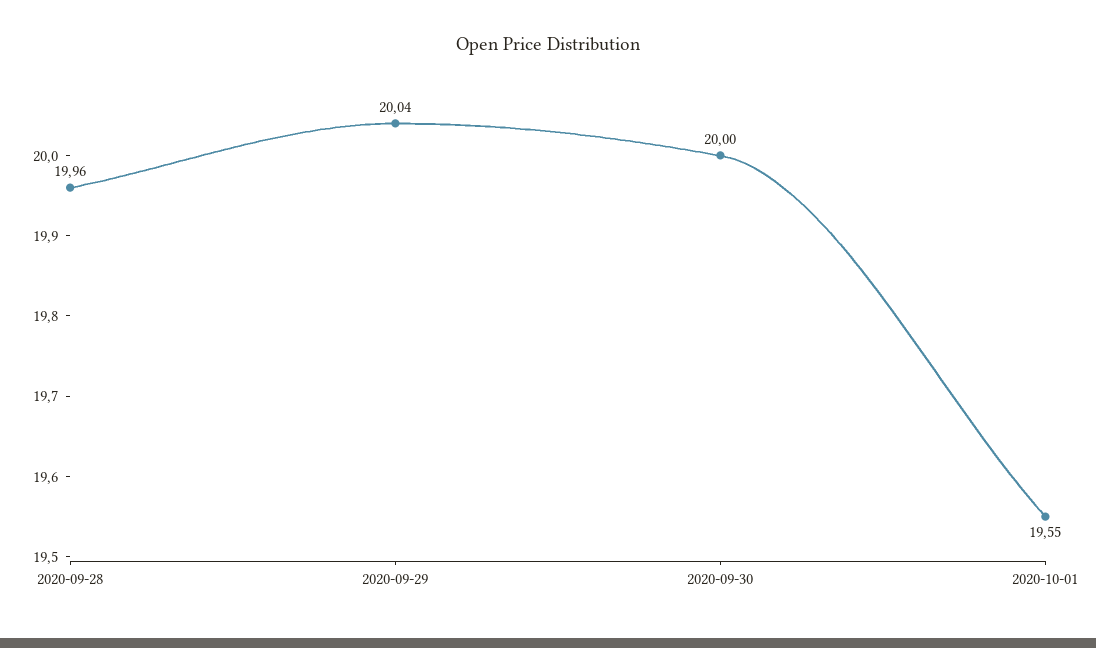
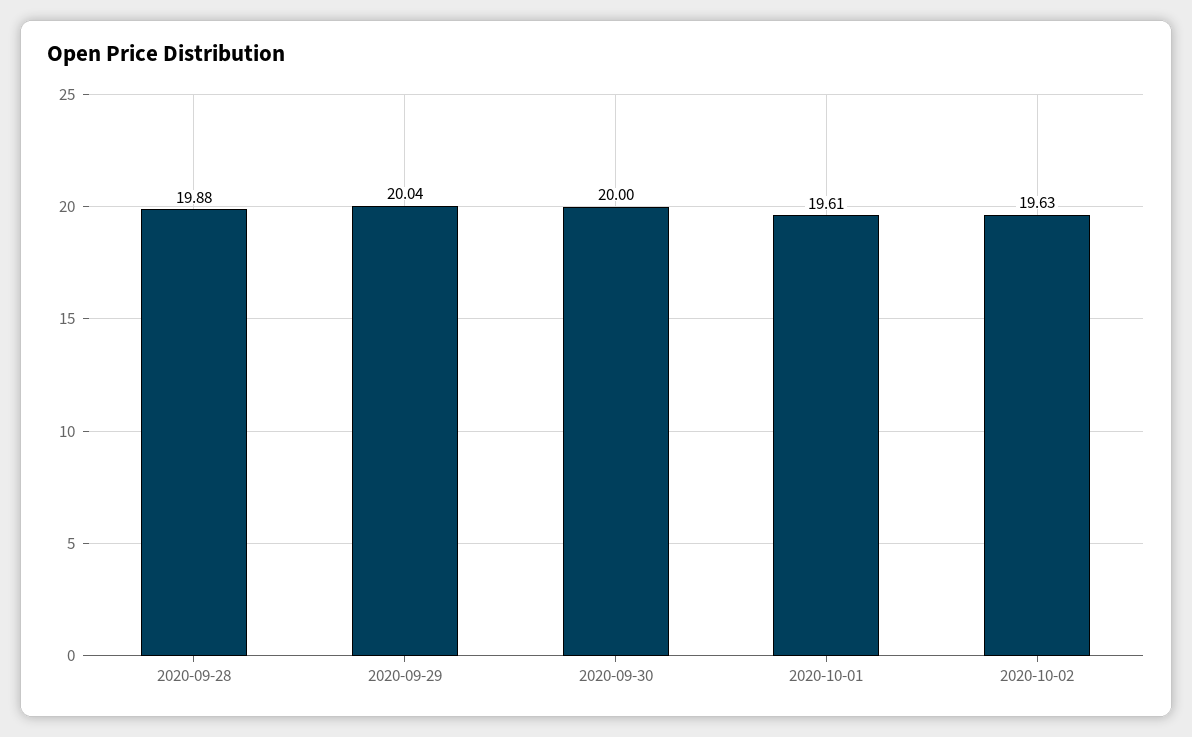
2020-09-28: 19.96 -> 19.88
2020-10-01: 19.55 -> 19.61
2020-10-02: none -> 19.63

